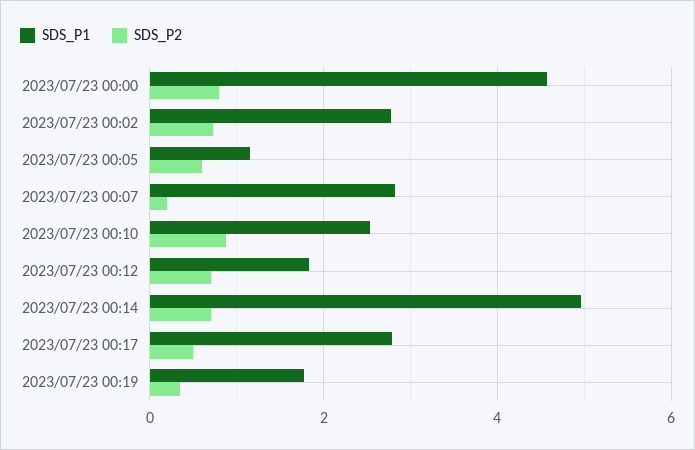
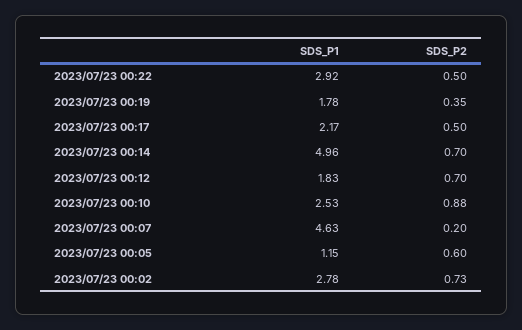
SDS_P1, 2023/07/23 00:00: 4.6 -> none
SDS_P2, 2023/07/23 00:00: 0.8 -> none
SDS_P1, 2023/07/23 00:07: 2.8 -> 4.63
SDS_P1, 2023/07/23 00:17: 2.8 -> 2.17
SDS_P1, 2023/07/23 00:22: none -> 2.92
SDS_P2, 2023/07/23 00:22: none -> 0.5

